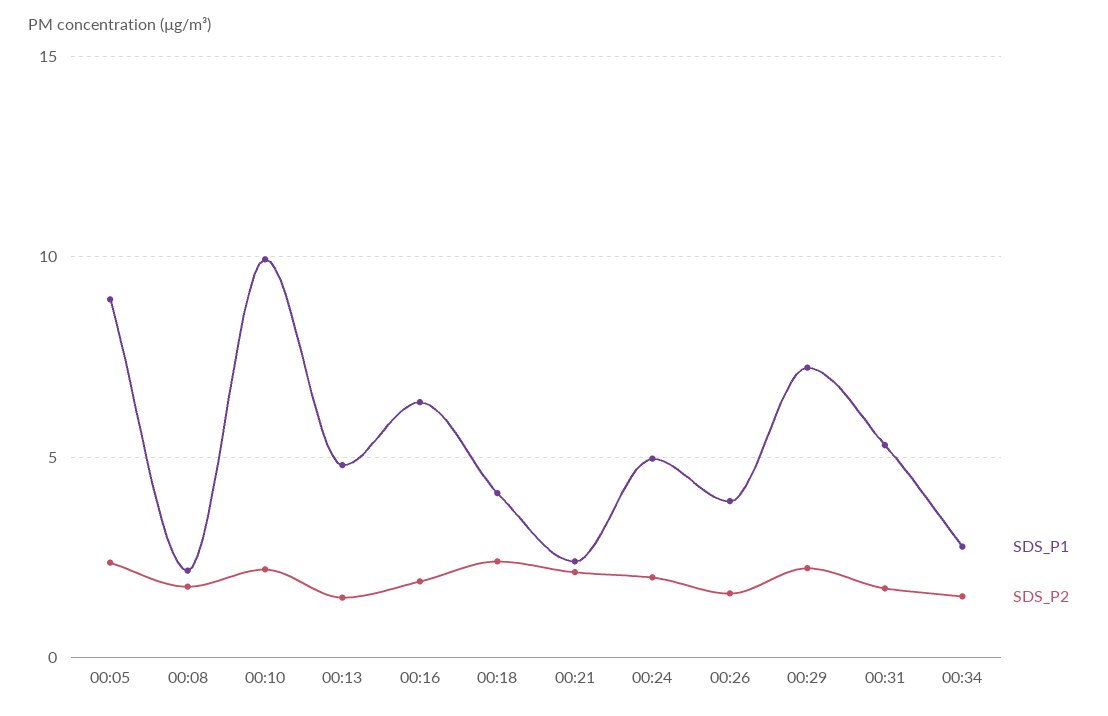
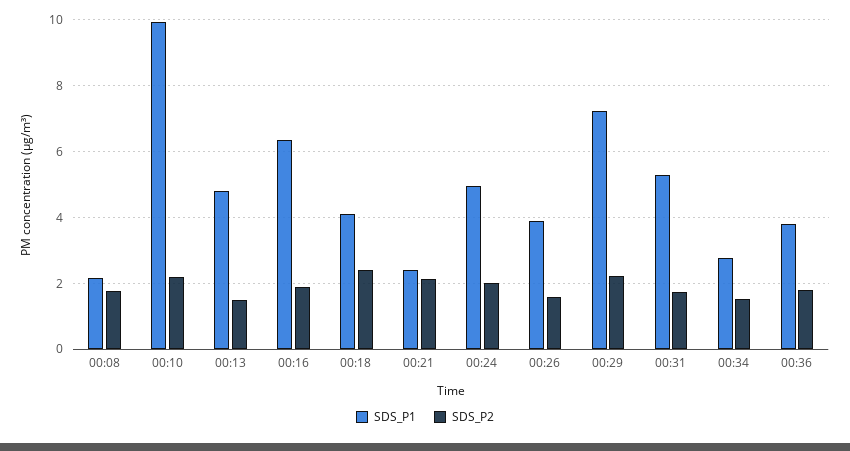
SDS_P1, 00:05: 9 -> none
SDS_P2, 00:05: 2.5 -> none
SDS_P1, 00:36: none -> 3.8
SDS_P2, 00:36: none -> 1.8

